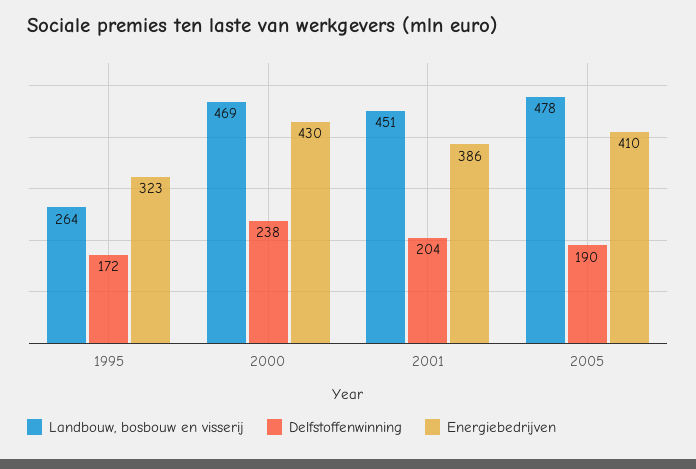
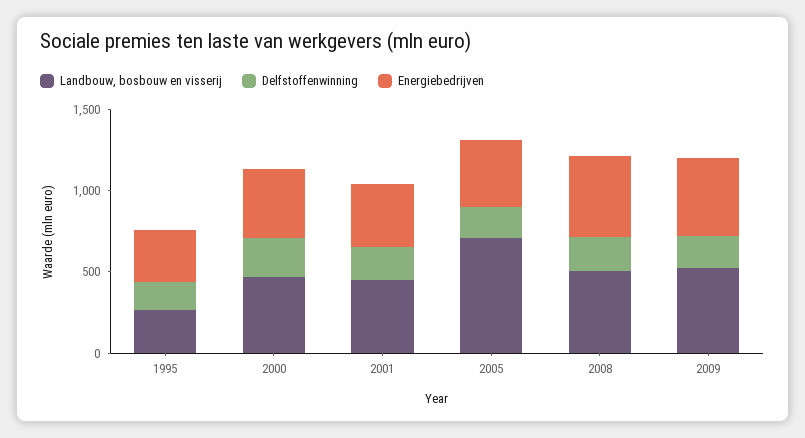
Landbouw, bosbouw en visserij, 2005: 478 -> 700
Landbouw, bosbouw en visserij, 2008: none -> 500
Delfstoffenwinning, 2008: none -> 200
Energiebedrijven, 2008: none -> 500
Landbouw, bosbouw en visserij, 2009: none -> 500
Delfstoffenwinning, 2009: none -> 200
Energiebedrijven, 2009: none -> 500

